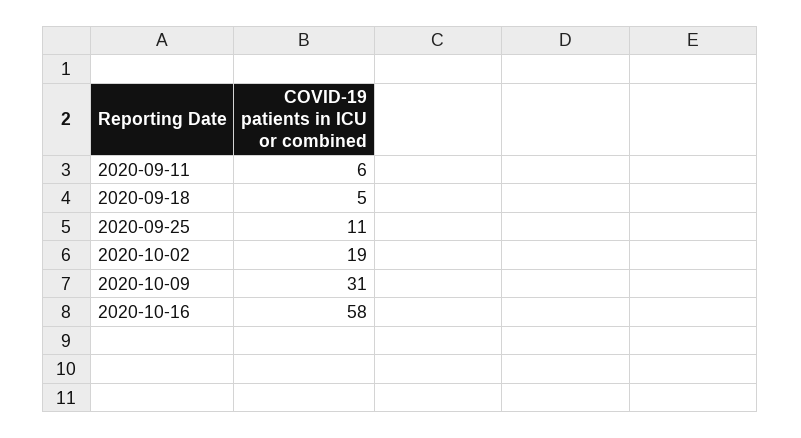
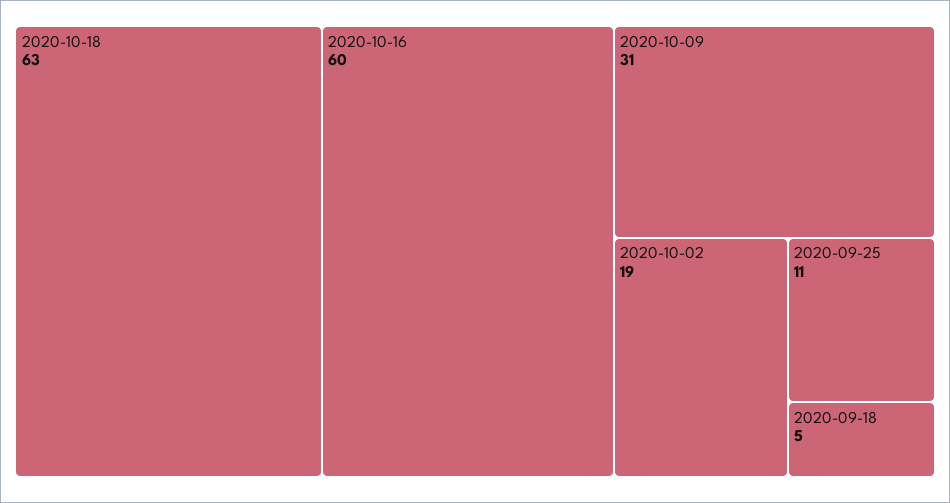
2020-09-11: 6 -> none
2020-10-16: 58 -> 60
2020-10-18: none -> 63

